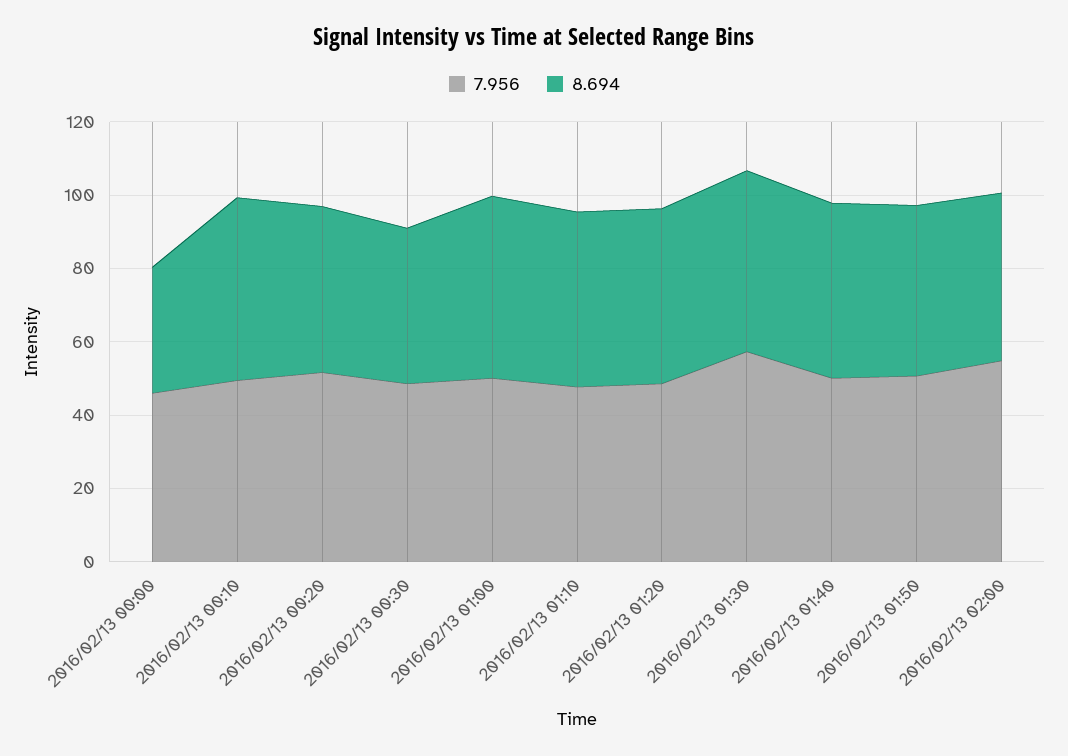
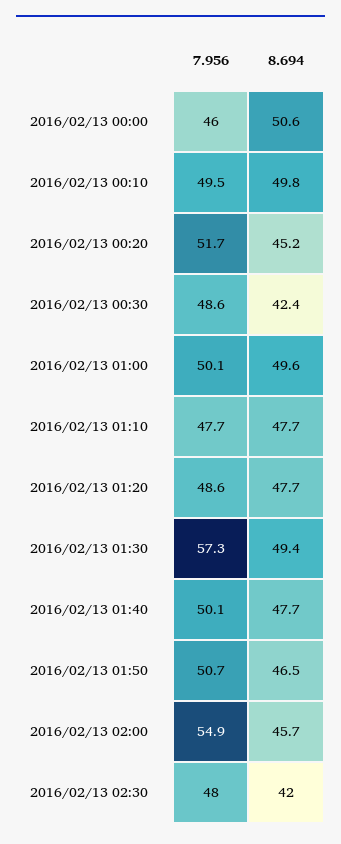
8.694, 2016/02/13 00:00: 35 -> 50.6
7.956, 2016/02/13 02:30: none -> 48
8.694, 2016/02/13 02:30: none -> 42

